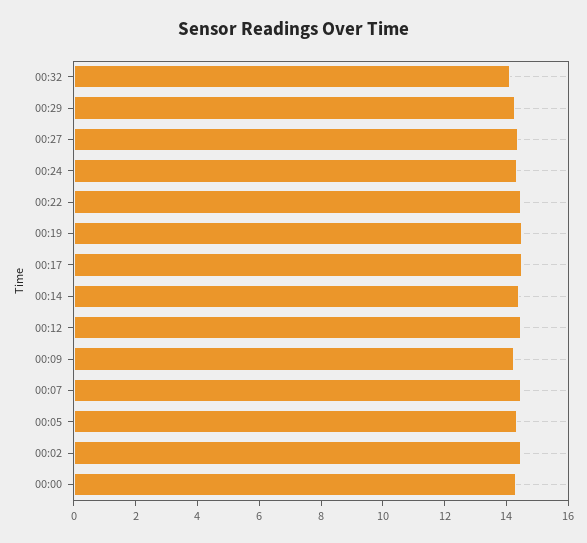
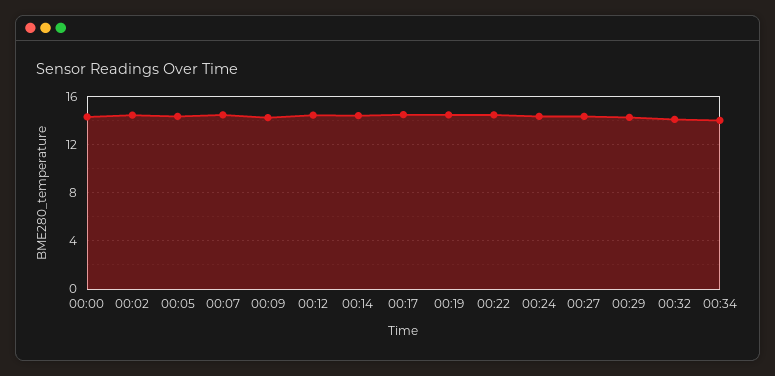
00:34: none -> 14

